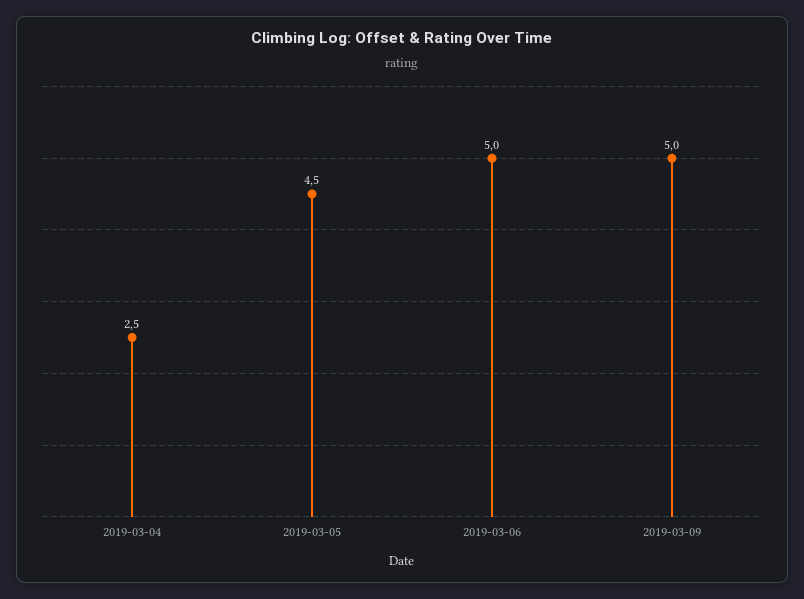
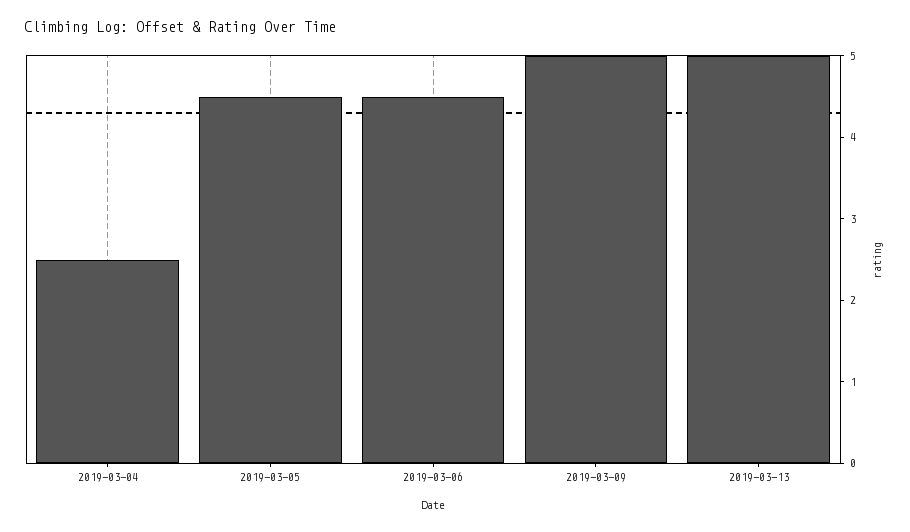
2019-03-06: 5 -> 4.5
2019-03-13: none -> 5

